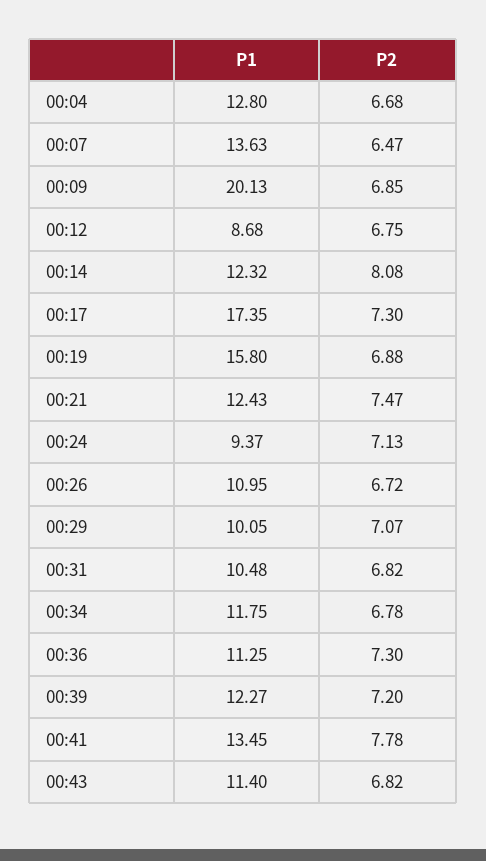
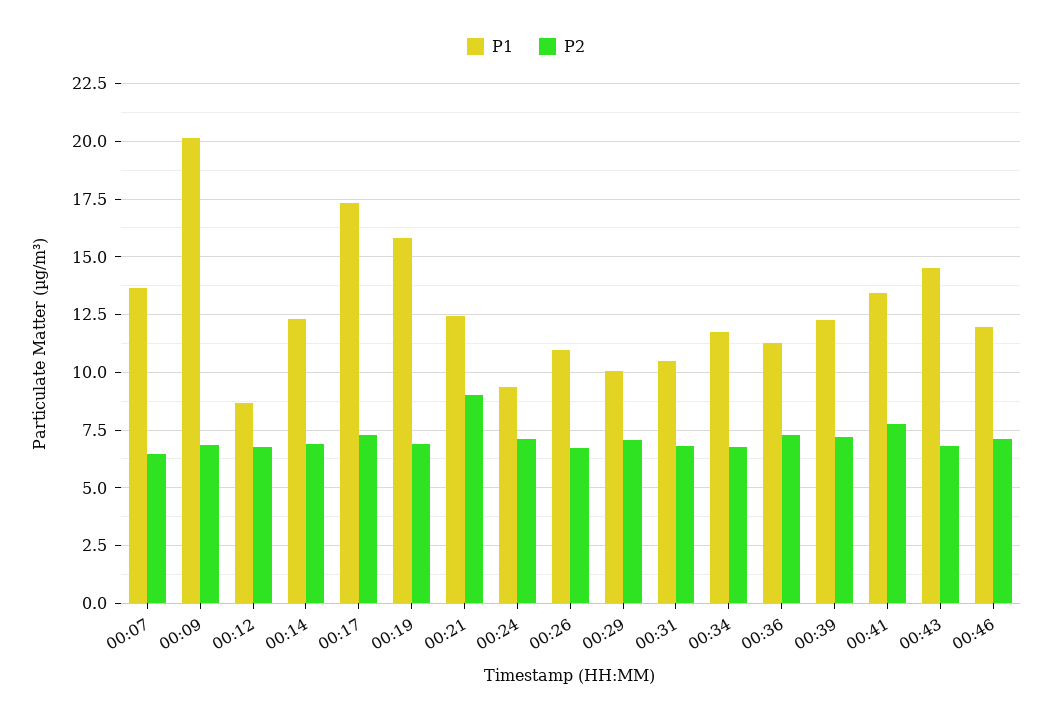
P1, 00:04: 12.8 -> none
P2, 00:04: 6.68 -> none
P2, 00:14: 8.08 -> 7
P2, 00:21: 7.47 -> 9
P1, 00:43: 11.4 -> 14.5
P1, 00:46: none -> 12
P2, 00:46: none -> 7

